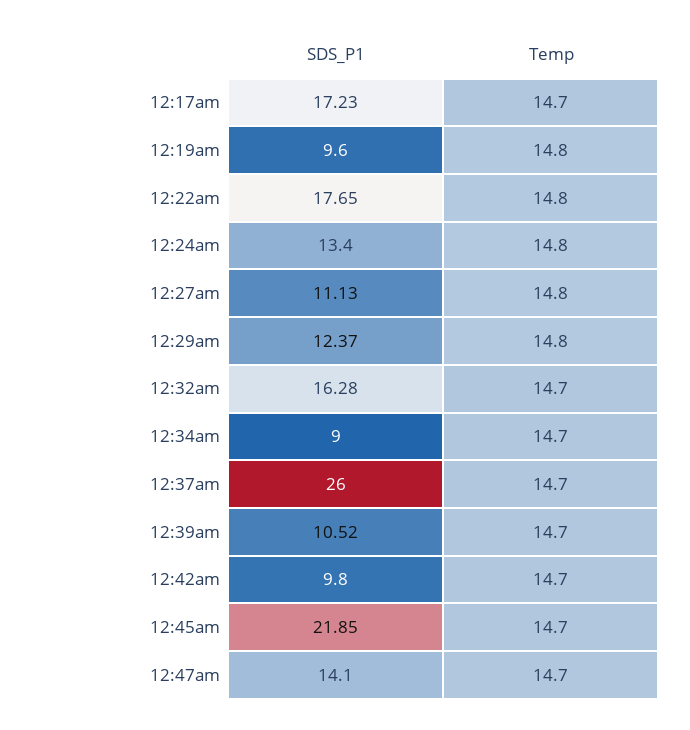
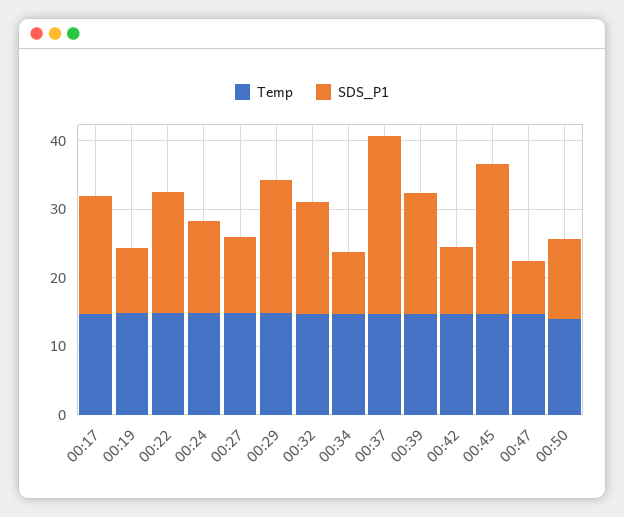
SDS_P1, 12:29am: 12.37 -> 20
SDS_P1, 12:39am: 10.52 -> 18
SDS_P1, 12:47am: 14.1 -> 8
Temp, 00:50: none -> 14
SDS_P1, 00:50: none -> 12

